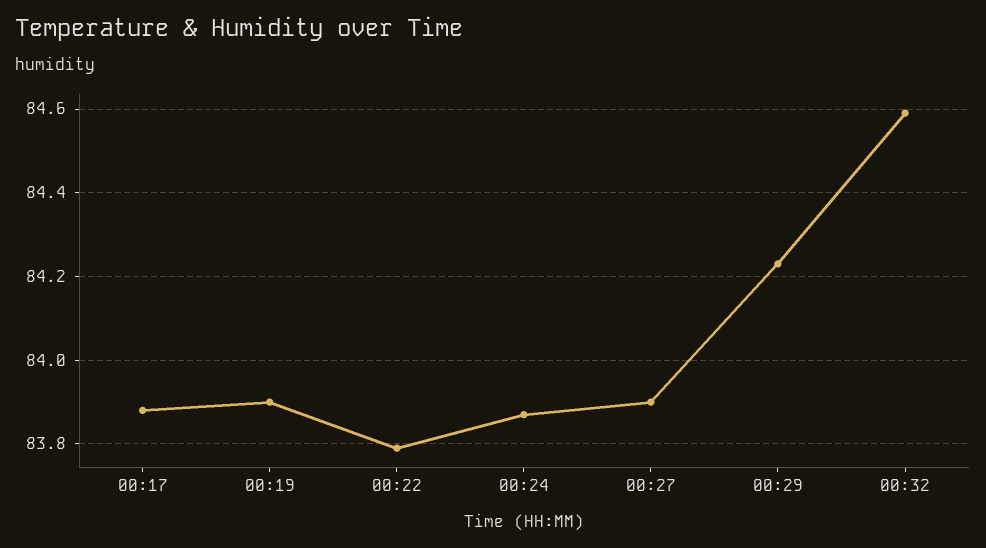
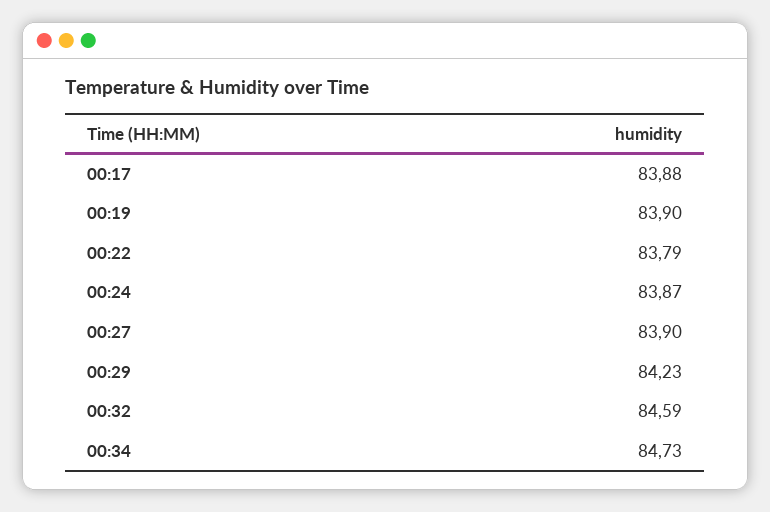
00:34: none -> 84.73

